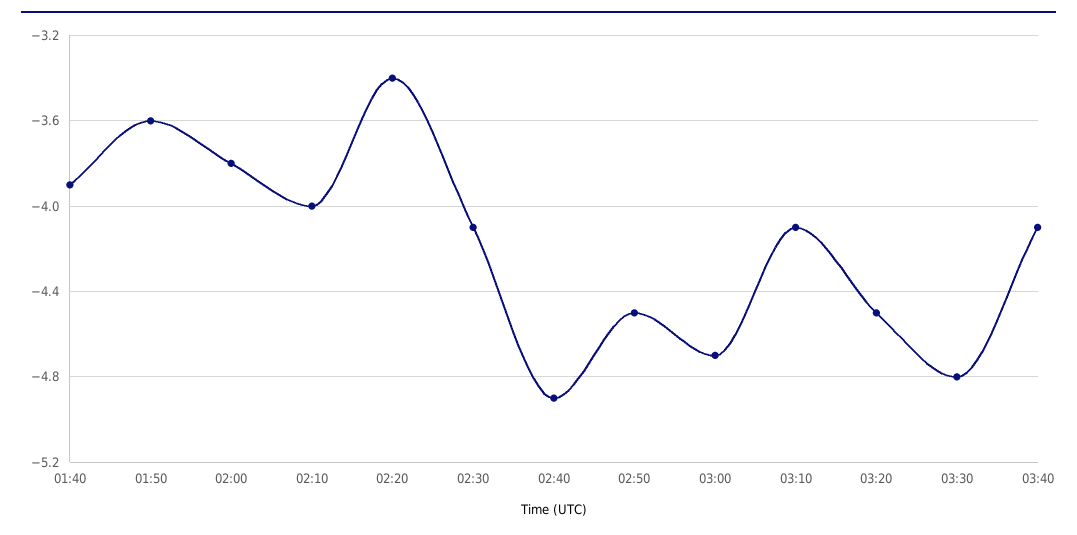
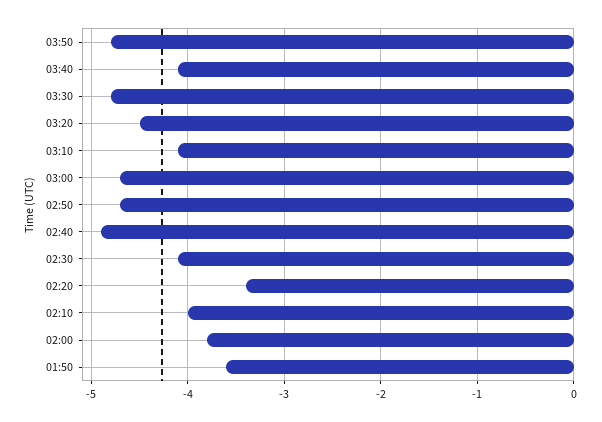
01:40: -3.9 -> none
02:50: -4.5 -> -4.7
03:50: none -> -4.8

